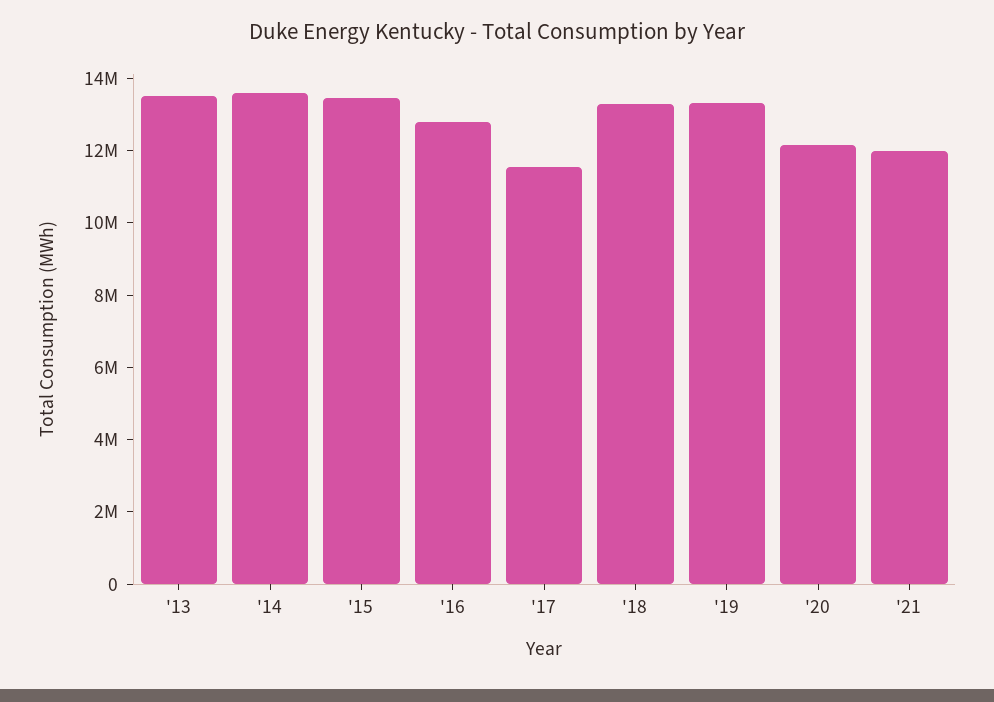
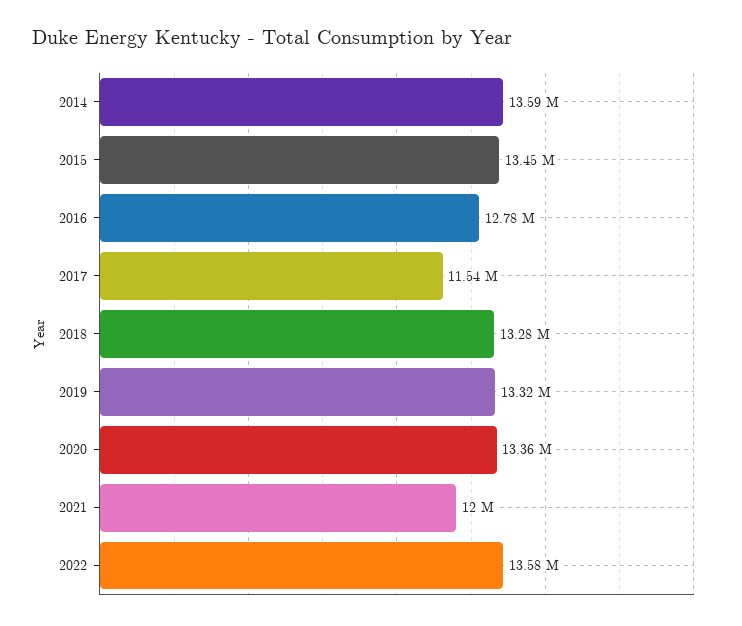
'13: 13500000 -> none
'20: 12000000 -> 13360000
2022: none -> 13580000

